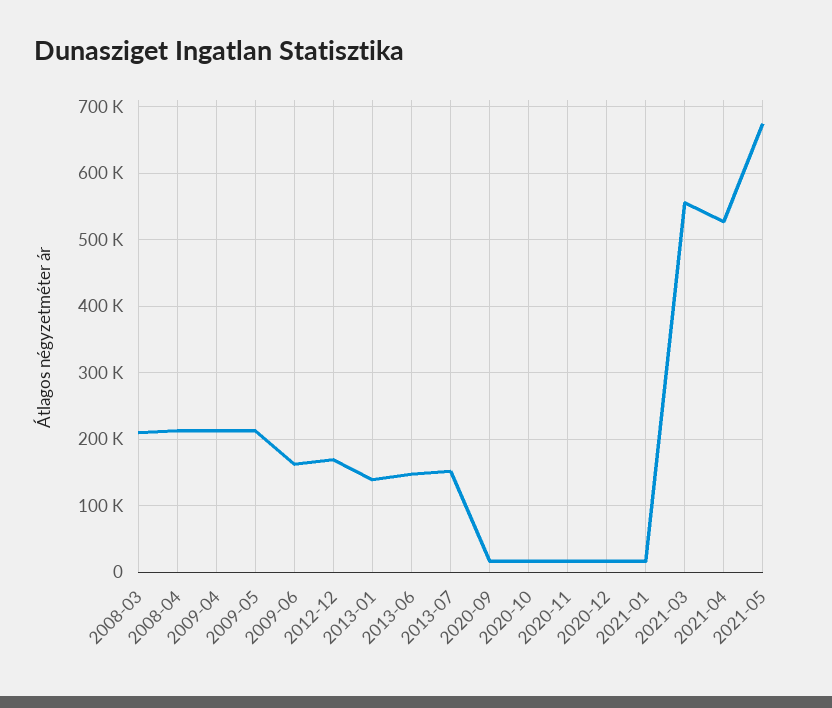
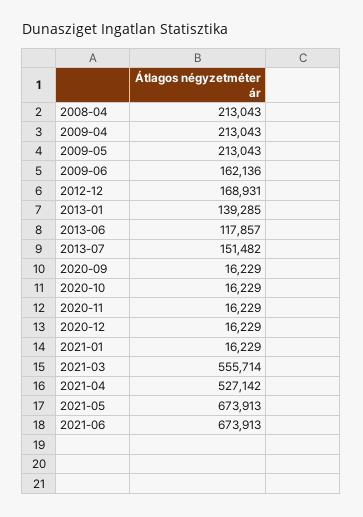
2008-03: 210000 -> none
2013-06: 150000 -> 117857
2021-06: none -> 673913

